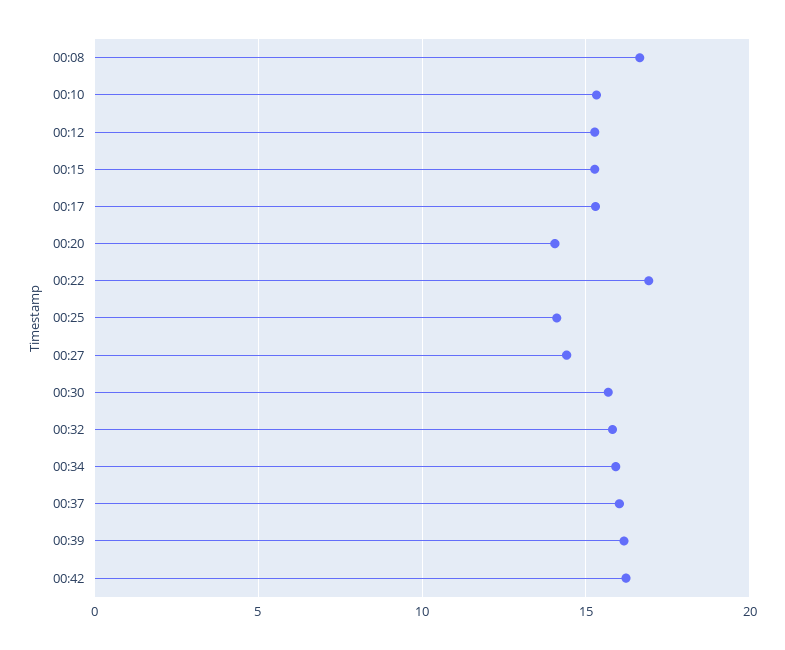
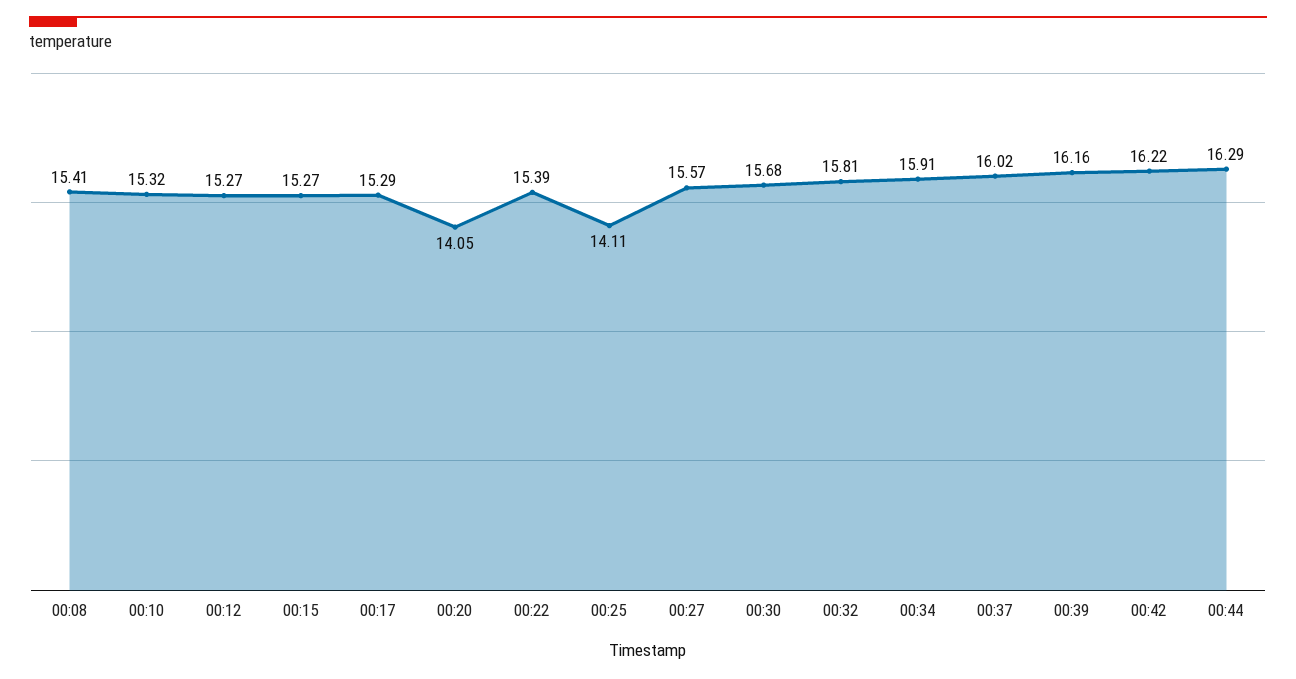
00:08: 16.5 -> 15.41
00:22: 17 -> 15.39
00:27: 14.5 -> 15.57
00:44: none -> 16.29

